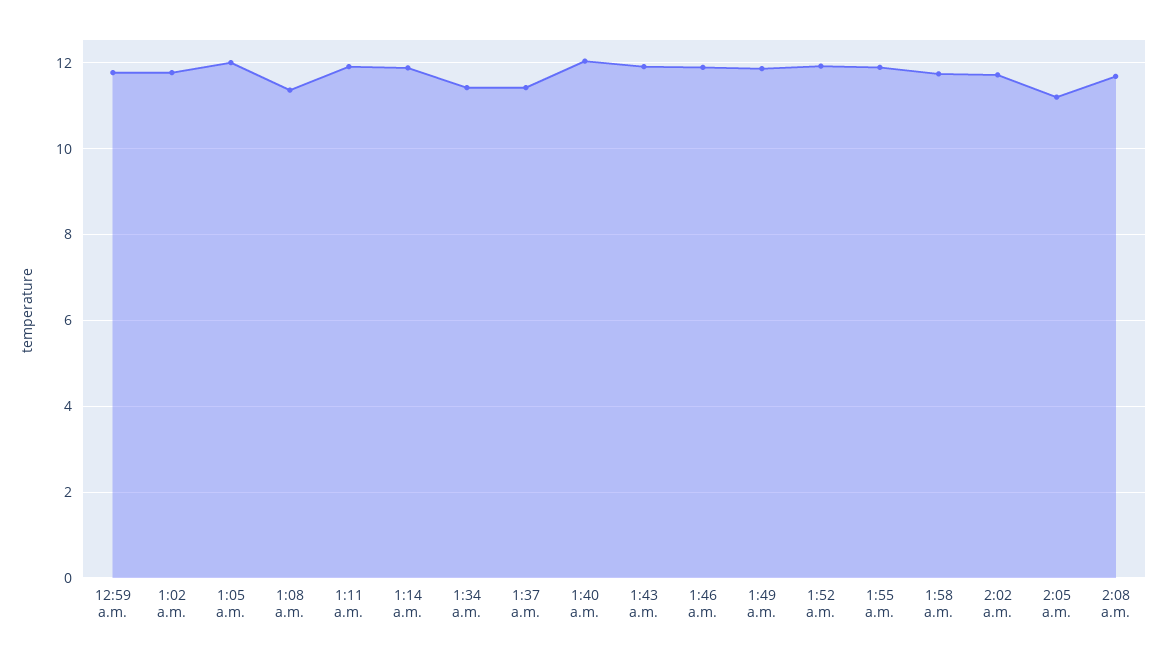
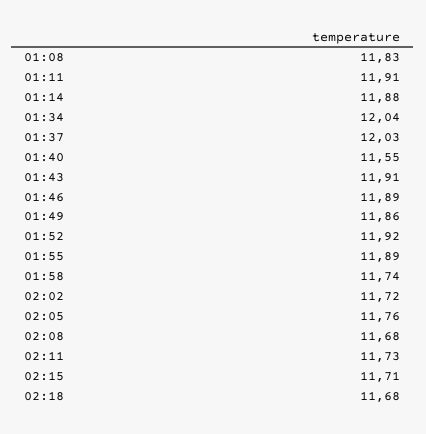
12:59 a.m.: 11.8 -> none
1:02 a.m.: 11.8 -> none
1:05 a.m.: 12 -> none
1:08 a.m.: 11.4 -> 11.83
1:34 a.m.: 11.4 -> 12.04
1:37 a.m.: 11.4 -> 12.03
1:40 a.m.: 12 -> 11.55
2:05 a.m.: 11.2 -> 11.76
02:11: none -> 11.73
02:15: none -> 11.71
02:18: none -> 11.68

